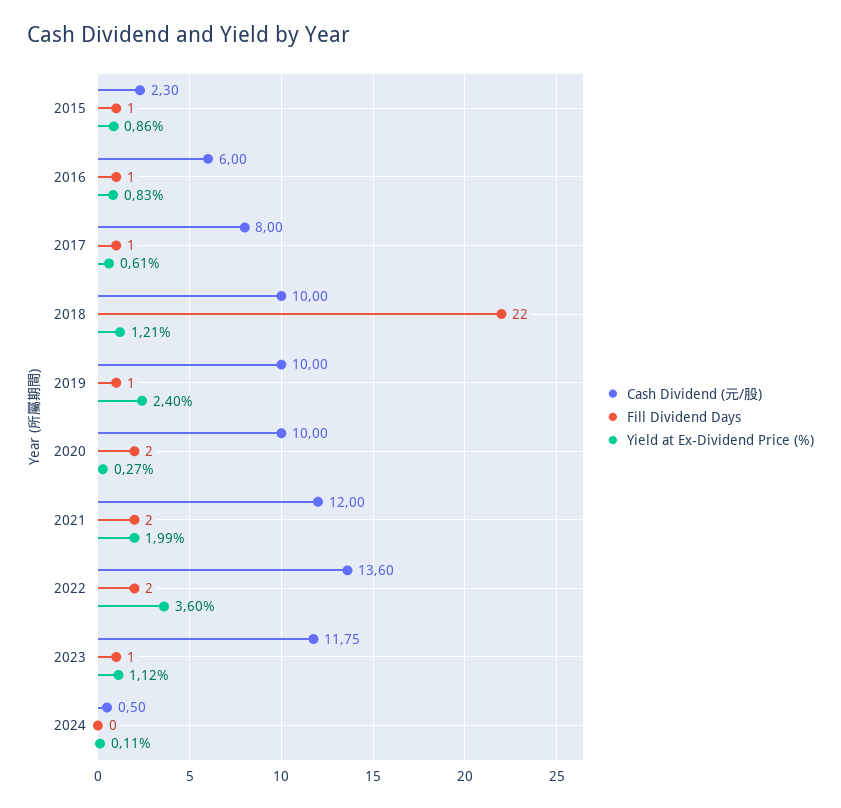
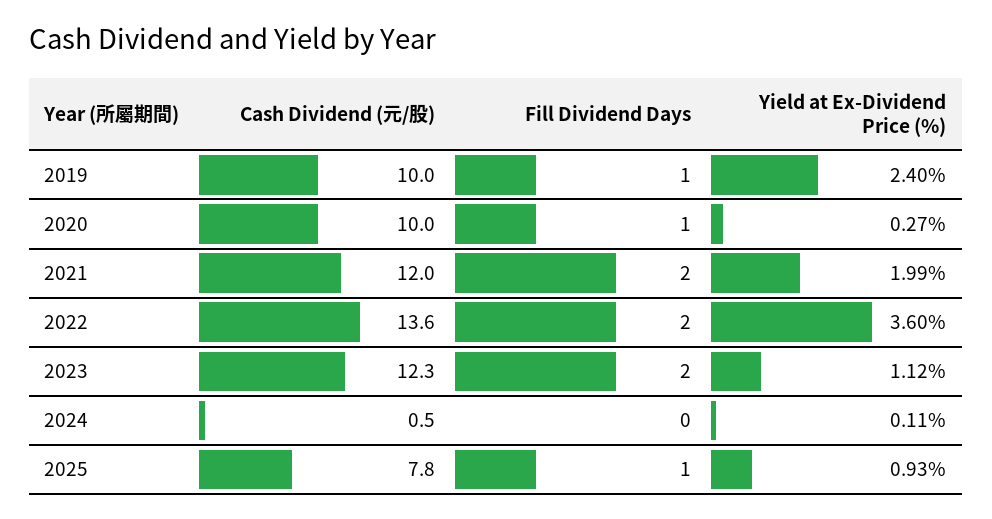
Cash Dividend (元/股), 2015: 2.3 -> none
Fill Dividend Days, 2015: 1 -> none
Yield at Ex-Dividend Price (%), 2015: 0.86 -> none
Cash Dividend (元/股), 2016: 6 -> none
Fill Dividend Days, 2016: 1 -> none
Yield at Ex-Dividend Price (%), 2016: 0.83 -> none
Cash Dividend (元/股), 2017: 8 -> none
Fill Dividend Days, 2017: 1 -> none
Yield at Ex-Dividend Price (%), 2017: 0.61 -> none
Cash Dividend (元/股), 2018: 10 -> none
Fill Dividend Days, 2018: 22 -> none
Yield at Ex-Dividend Price (%), 2018: 1.21 -> none
Fill Dividend Days, 2020: 2 -> 1
Cash Dividend (元/股), 2023: 11.75 -> 12.3
Fill Dividend Days, 2023: 1 -> 2
Cash Dividend (元/股), 2025: none -> 7.8
Fill Dividend Days, 2025: none -> 1
Yield at Ex-Dividend Price (%), 2025: none -> 0.93

